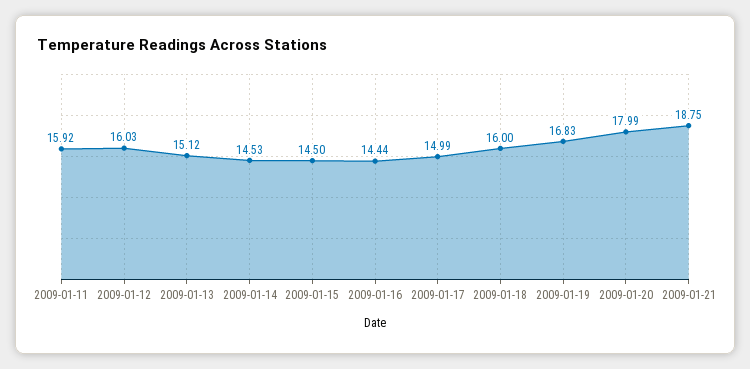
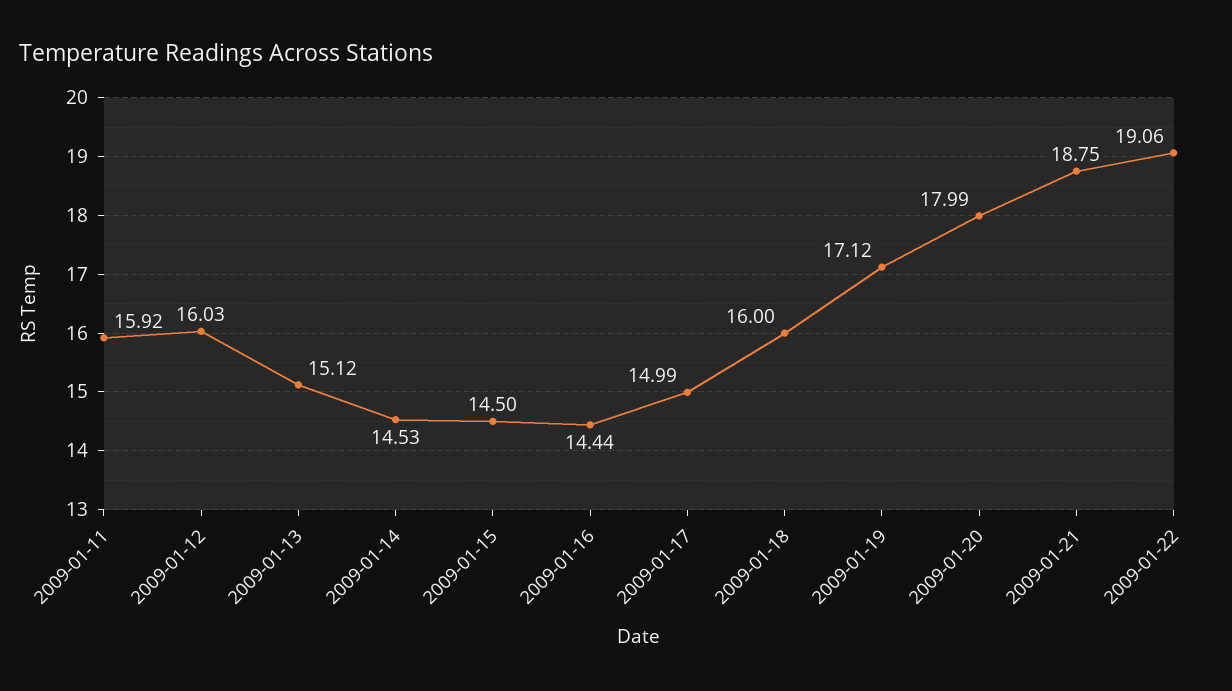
2009-01-19: 16.83 -> 17.12
2009-01-22: none -> 19.06

